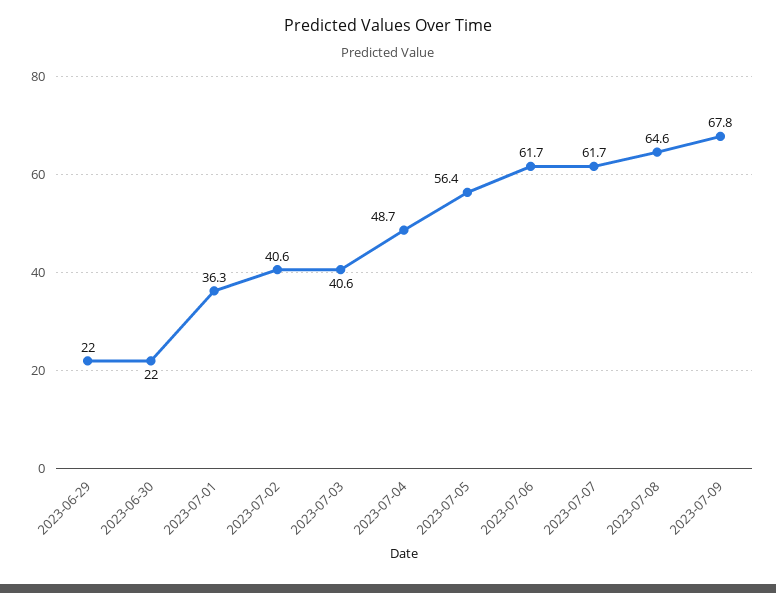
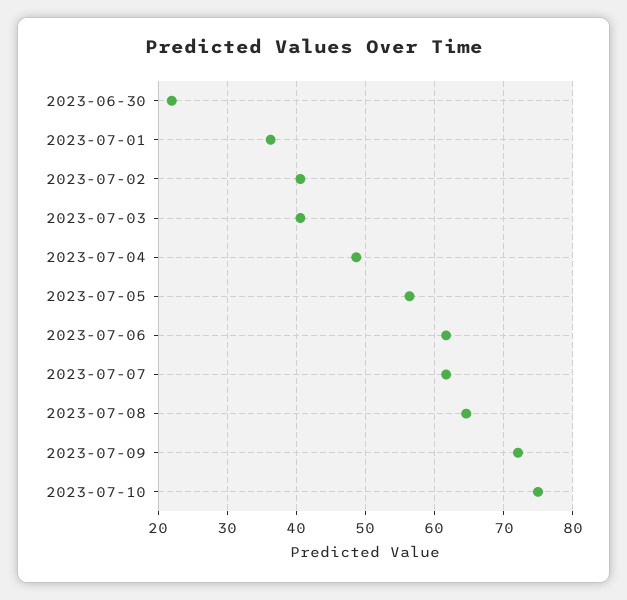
2023-06-29: 22 -> none
2023-07-09: 67.8 -> 72
2023-07-10: none -> 75

